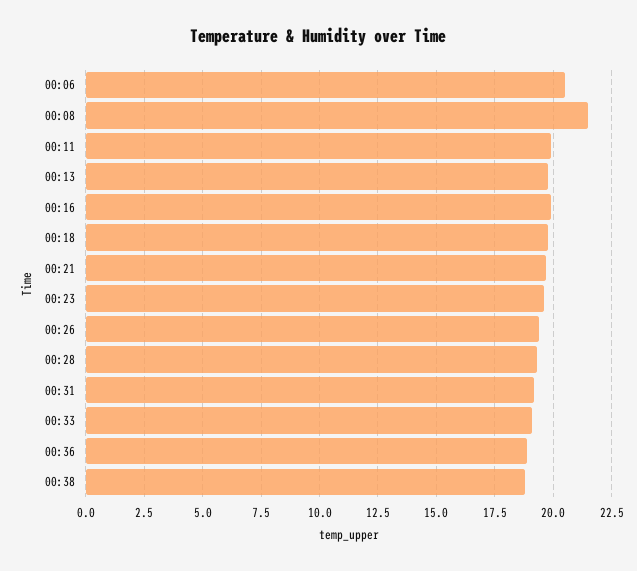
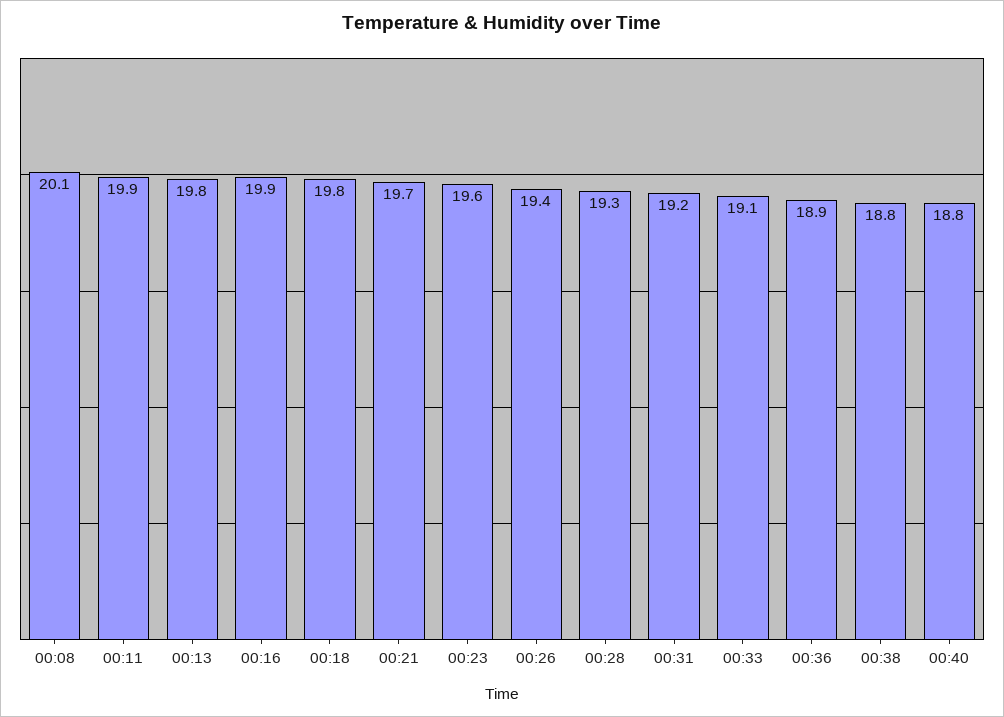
00:06: 20.5 -> none
00:08: 21.5 -> 20.1
00:40: none -> 18.8

